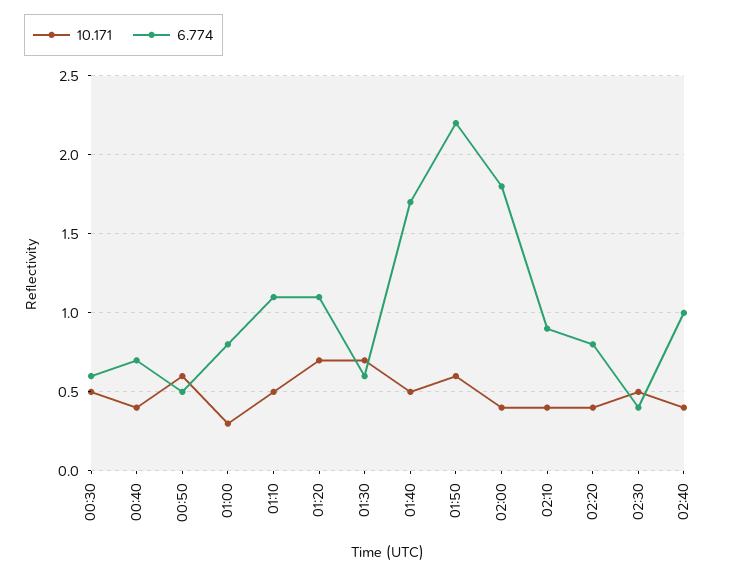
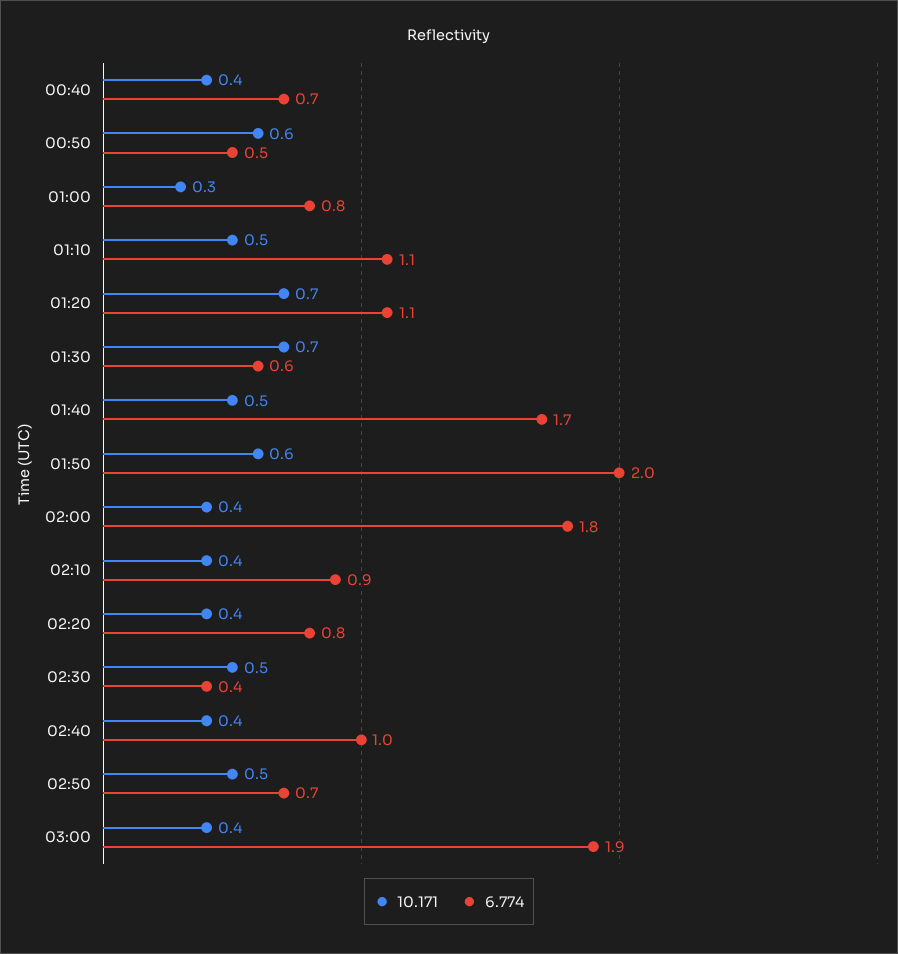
10.171, 00:30: 0.5 -> none
6.774, 00:30: 0.6 -> none
6.774, 01:50: 2.2 -> 2
10.171, 02:50: none -> 0.5
6.774, 02:50: none -> 0.7
10.171, 03:00: none -> 0.4
6.774, 03:00: none -> 1.9

